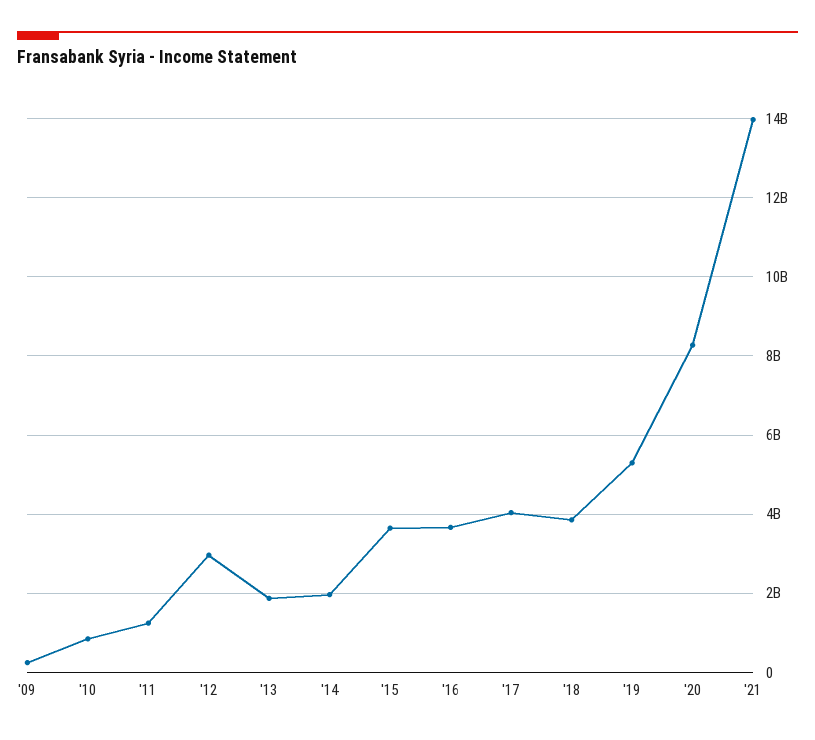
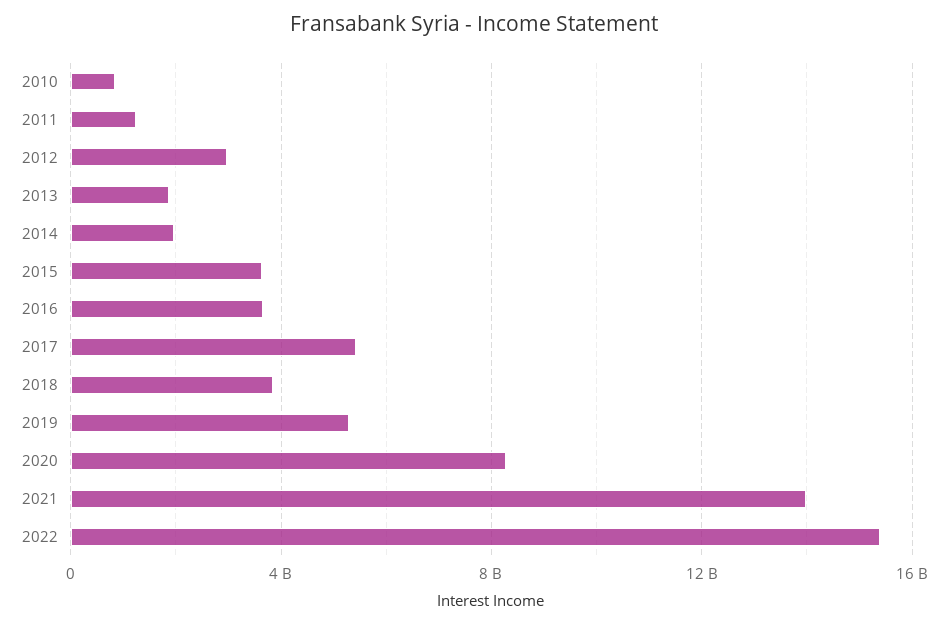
'09: 200000000 -> none
'17: 4000000000 -> 5500000000
2022: none -> 15500000000

